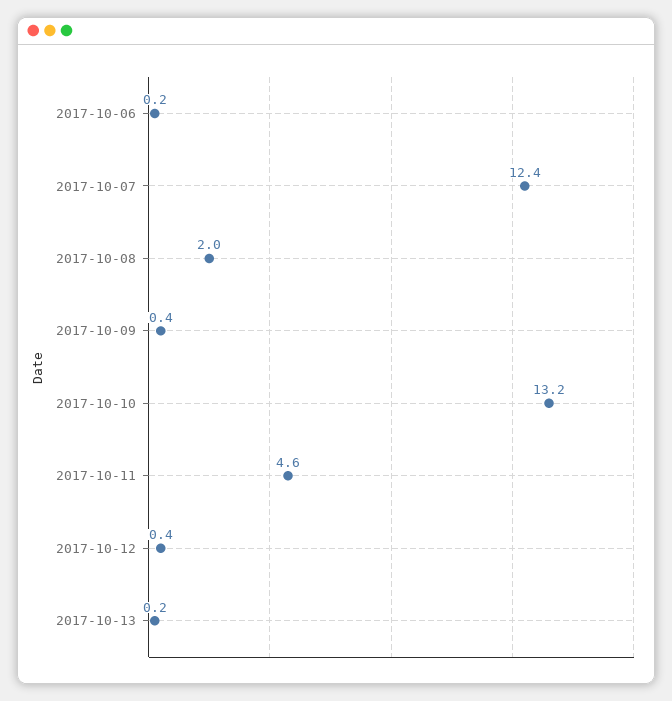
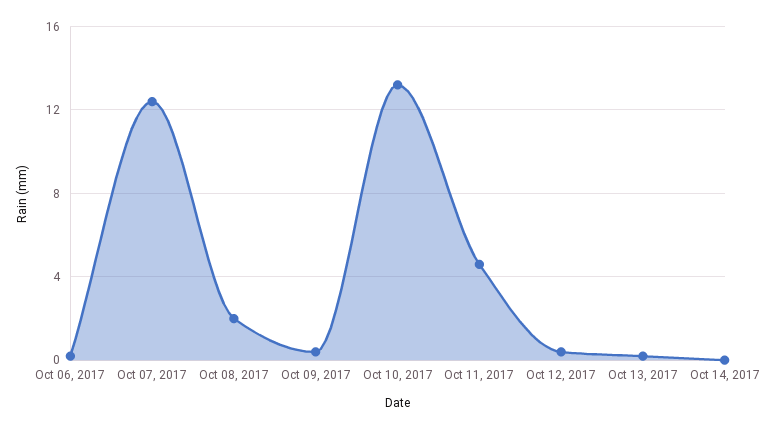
Oct 14, 2017: none -> 0

